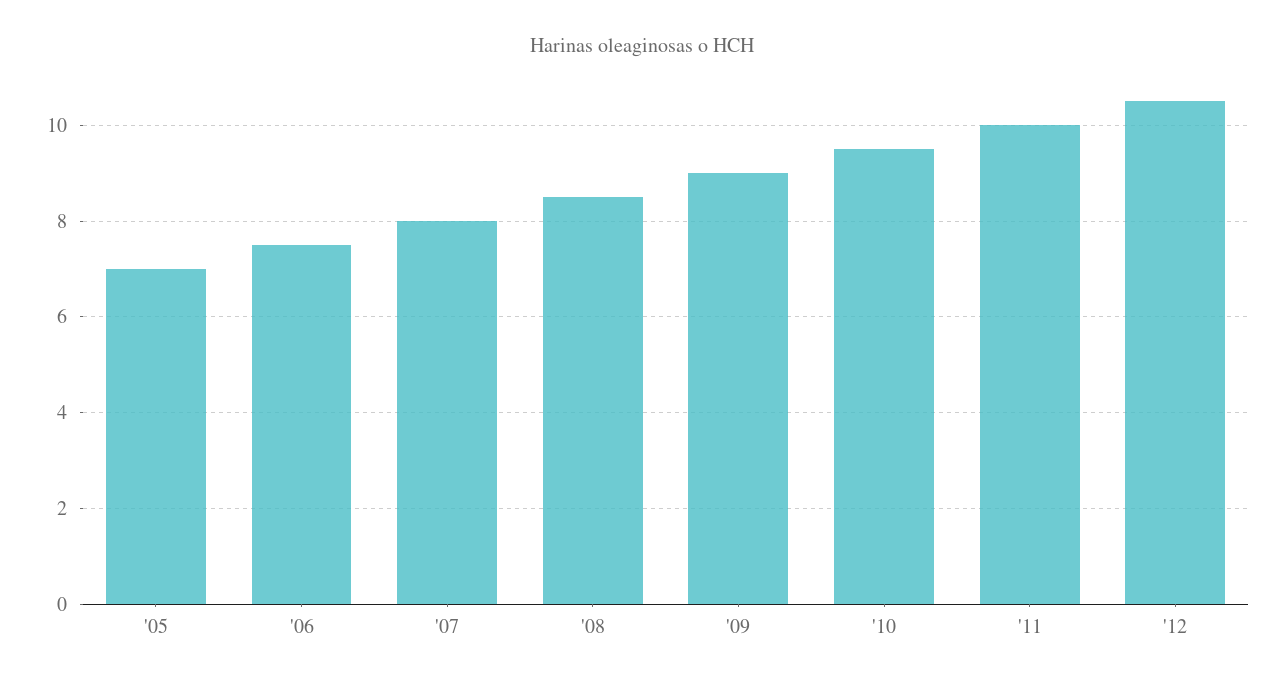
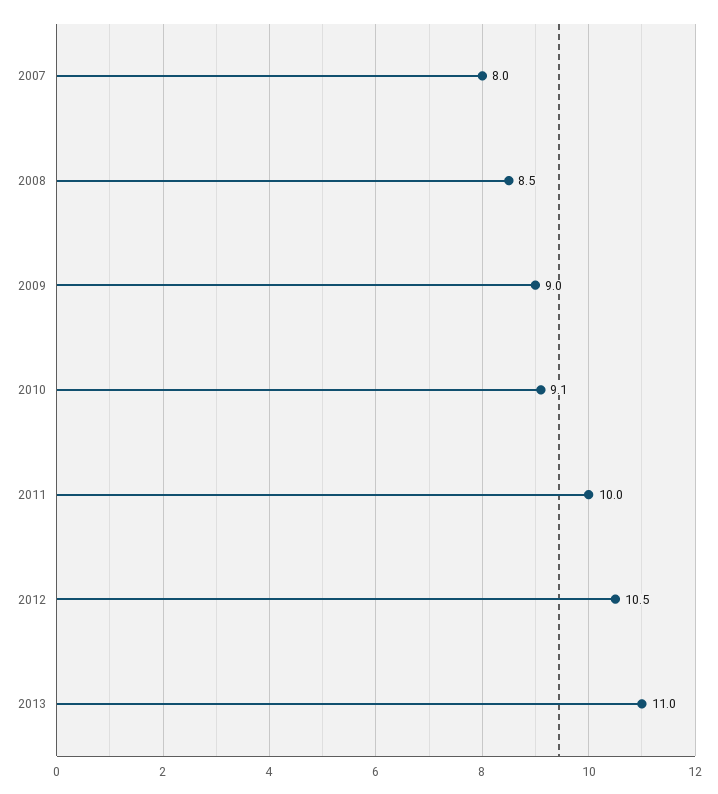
'05: 7 -> none
'06: 7.5 -> none
'10: 9.5 -> 9.1
2013: none -> 11

